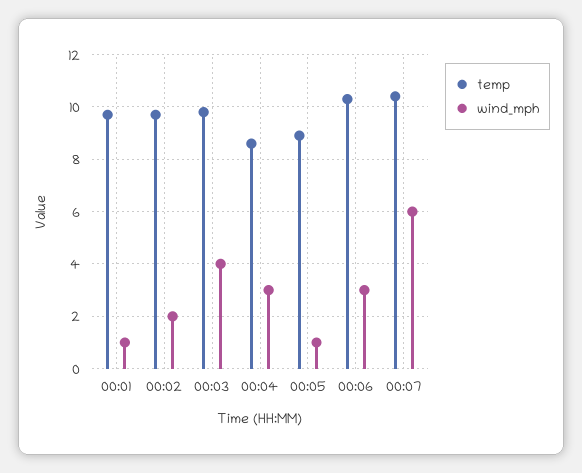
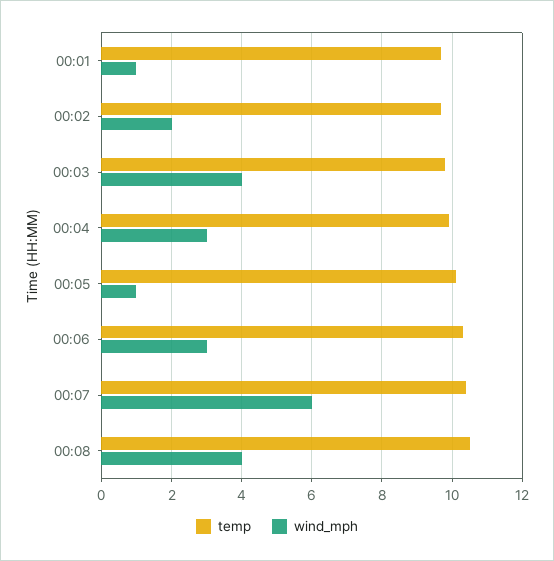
temp, 00:04: 8.5 -> 10
temp, 00:05: 9 -> 10
temp, 00:08: none -> 10.5
wind_mph, 00:08: none -> 4

